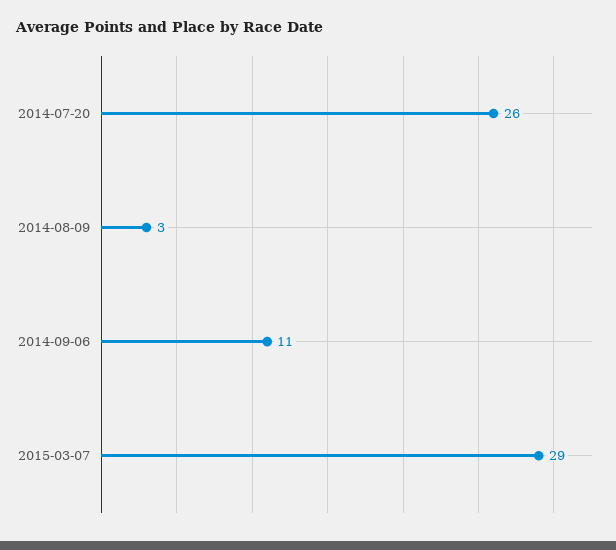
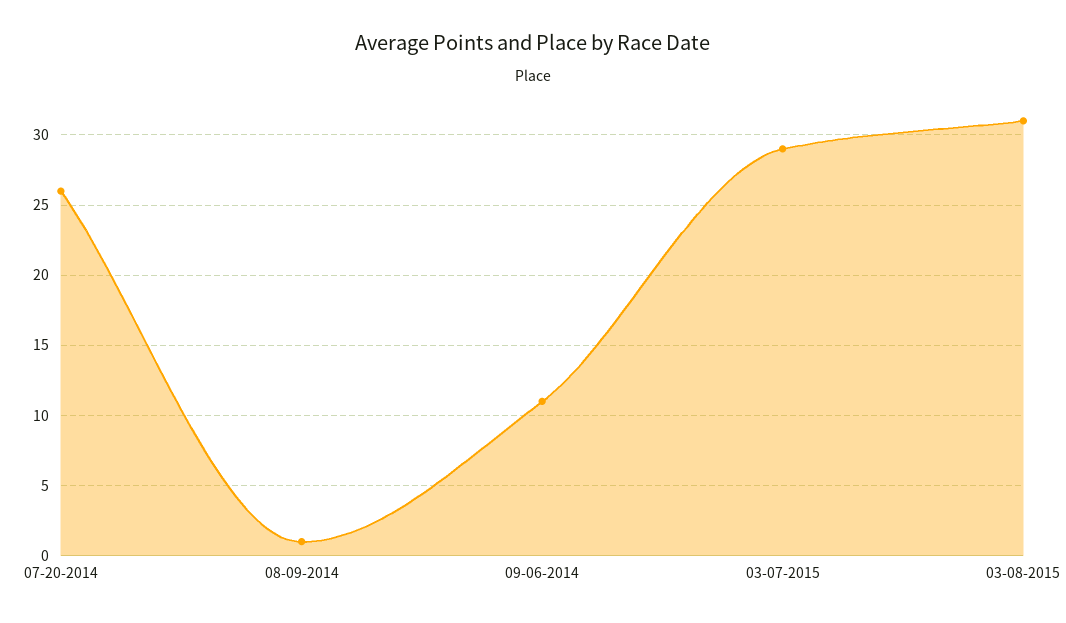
2014-08-09: 3 -> 1
03-08-2015: none -> 31

